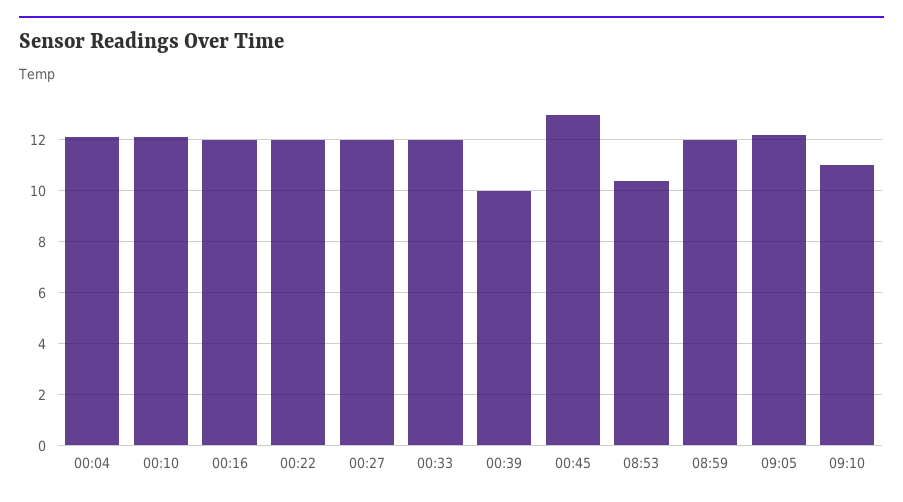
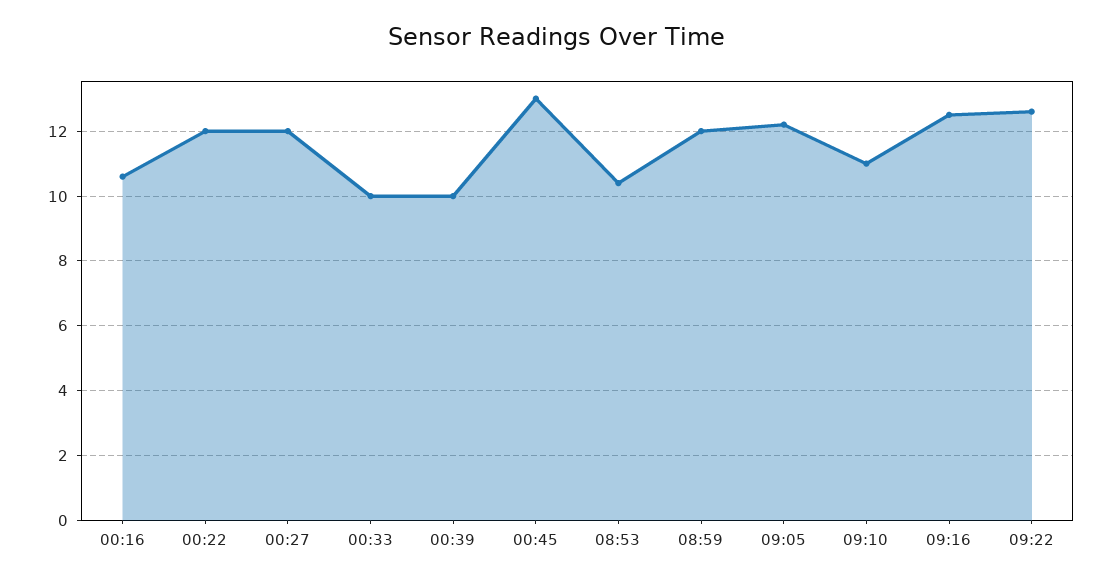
00:04: 12 -> none
00:10: 12 -> none
00:16: 12 -> 10.5
00:33: 12 -> 10
09:16: none -> 12.5
09:22: none -> 12.5

